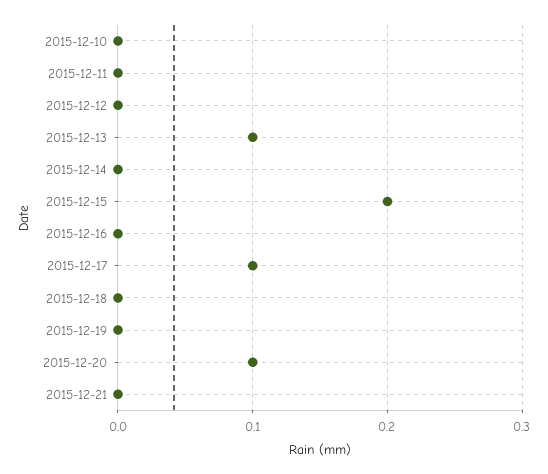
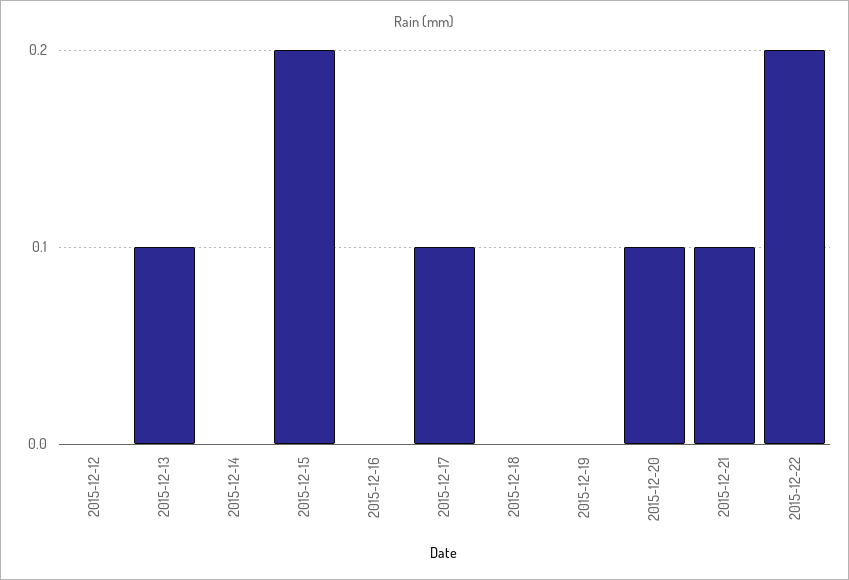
2015-12-10: 0 -> none
2015-12-11: 0 -> none
2015-12-21: 0 -> 0.1
2015-12-22: none -> 0.2

